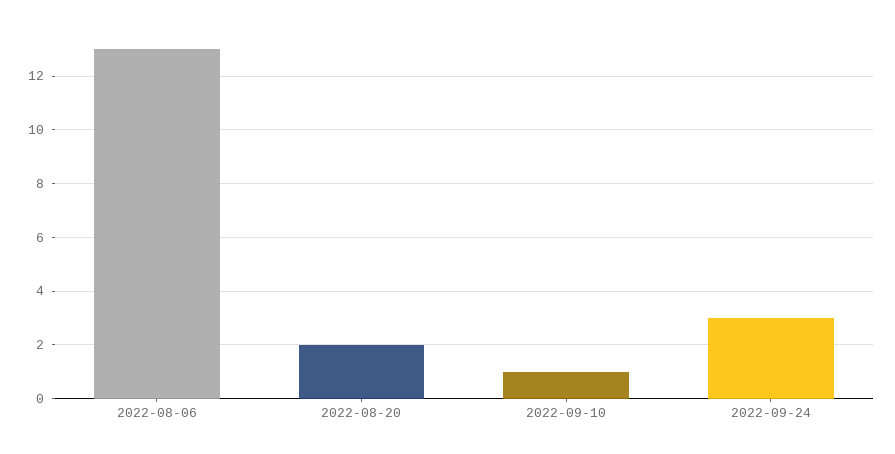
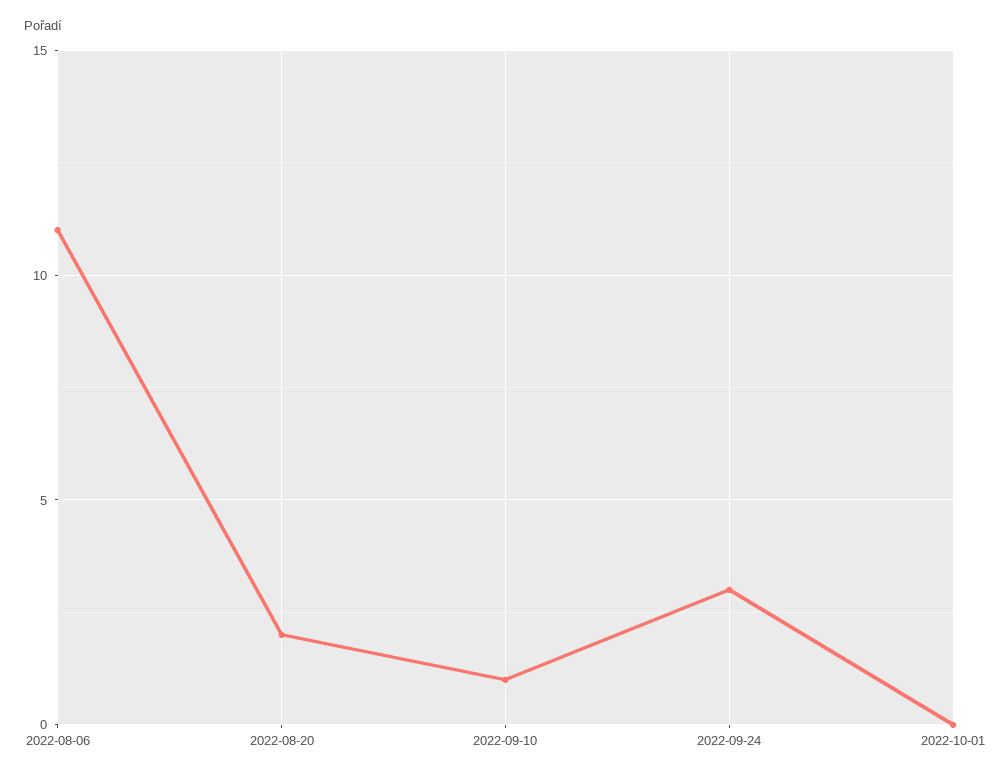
2022-08-06: 13 -> 11
2022-10-01: none -> 0

